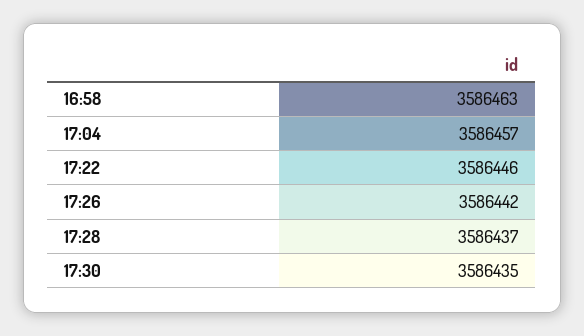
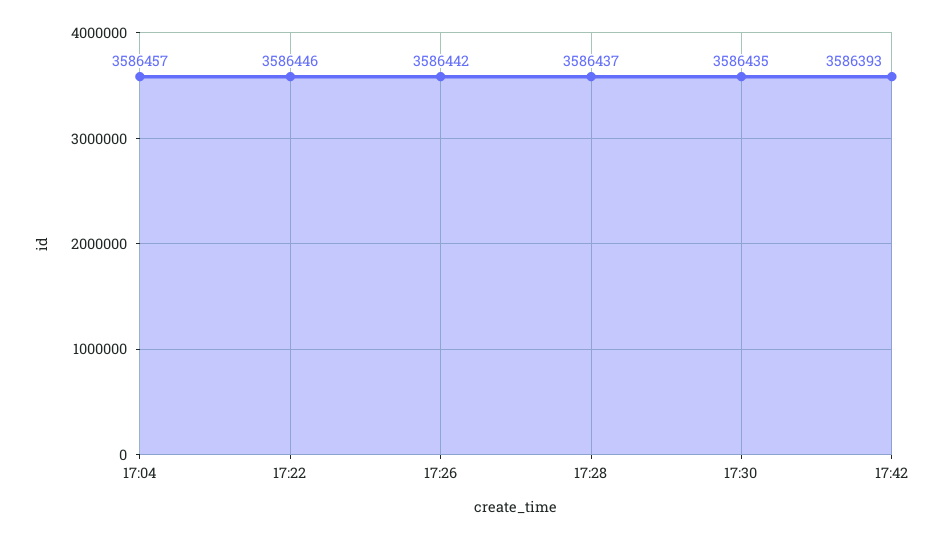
16:58: 3586463 -> none
17:42: none -> 3586393

